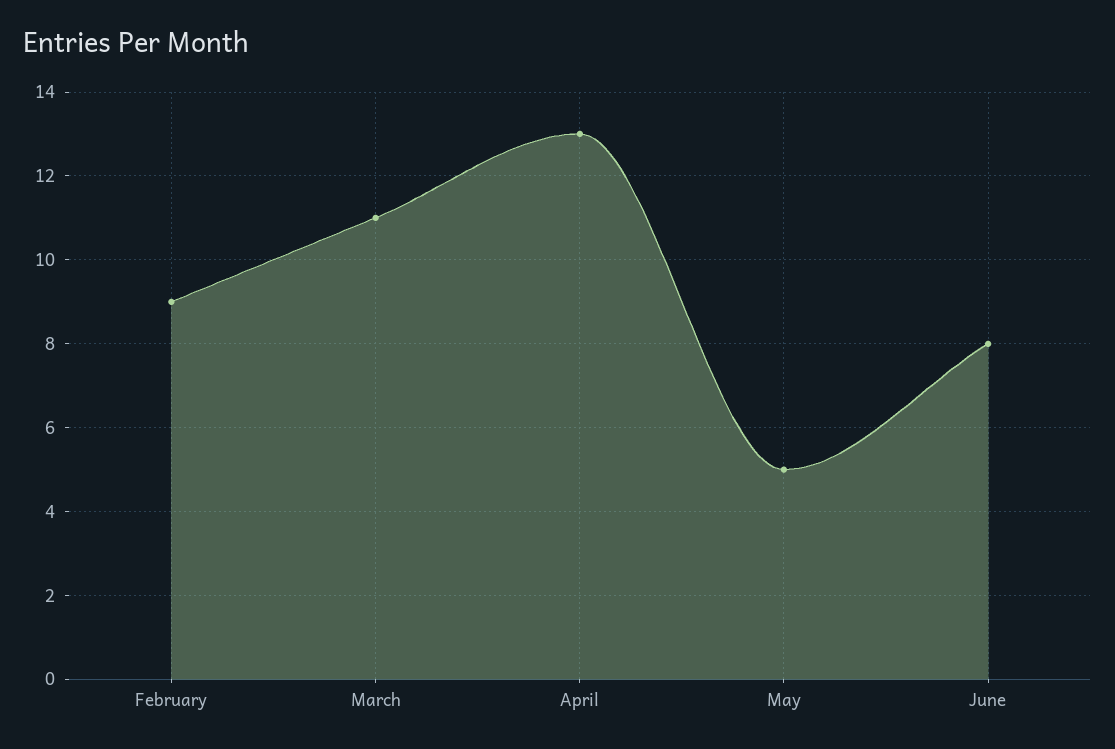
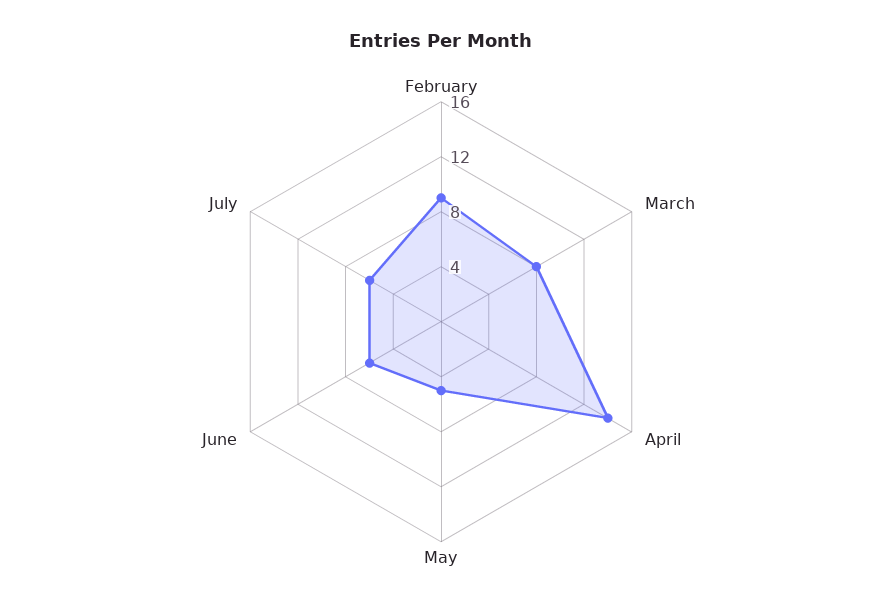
March: 11 -> 8
April: 13 -> 14
June: 8 -> 6
July: none -> 6

